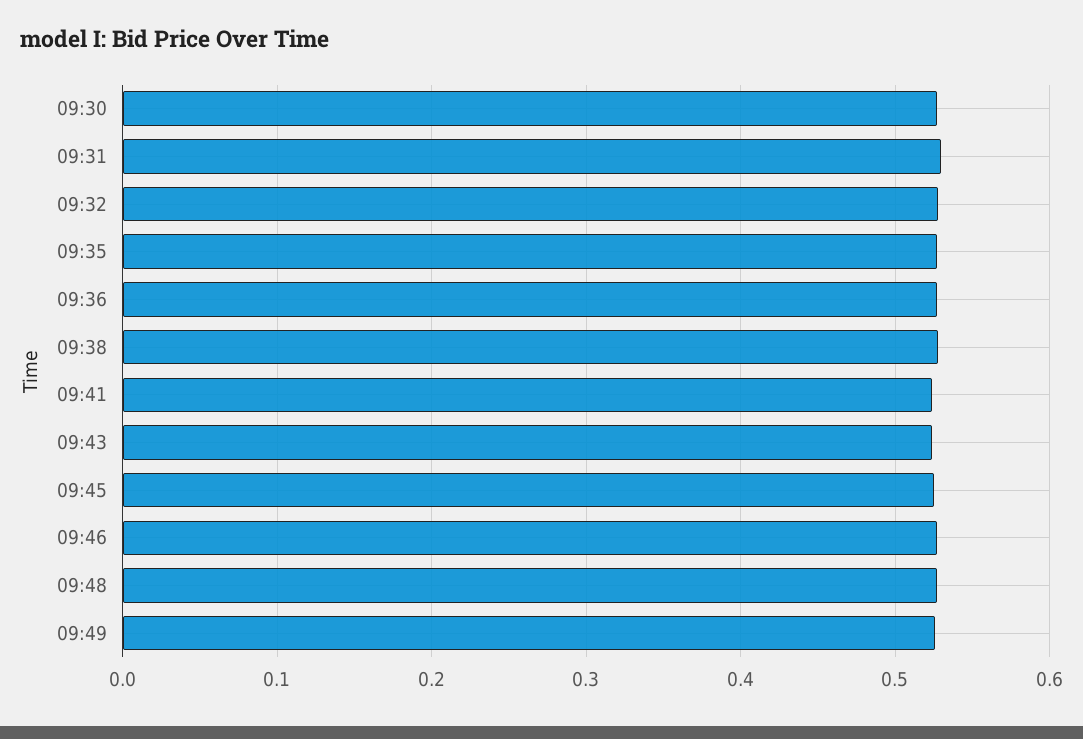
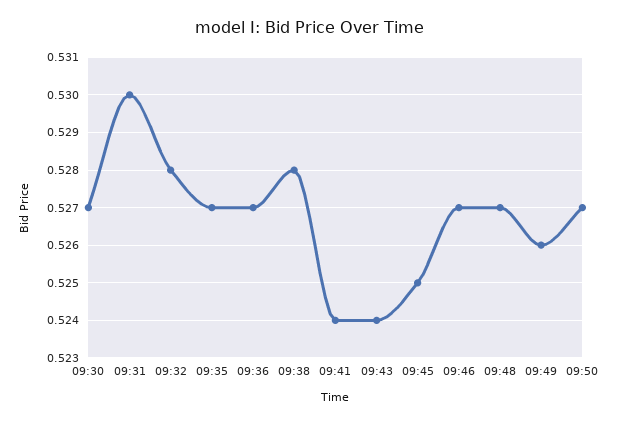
09:50: none -> 0.527

